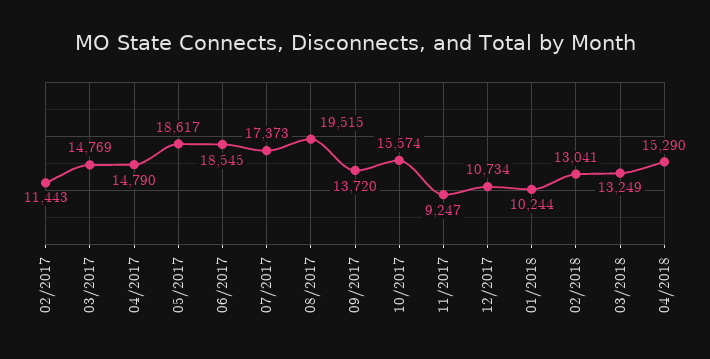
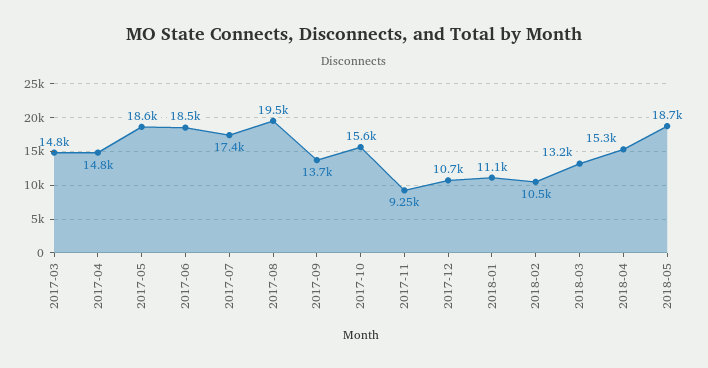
02/2017: 11443 -> none
01/2018: 10244 -> 11100
02/2018: 13041 -> 10500
2018-05: none -> 18700

